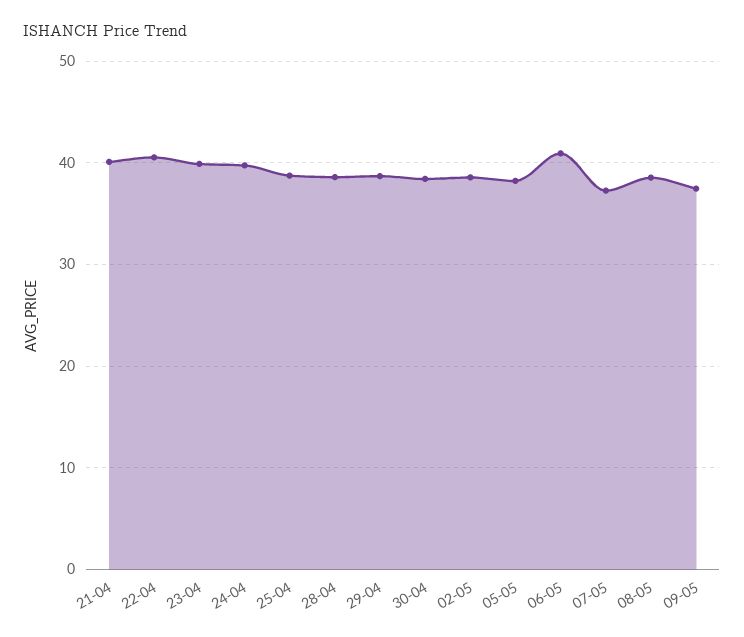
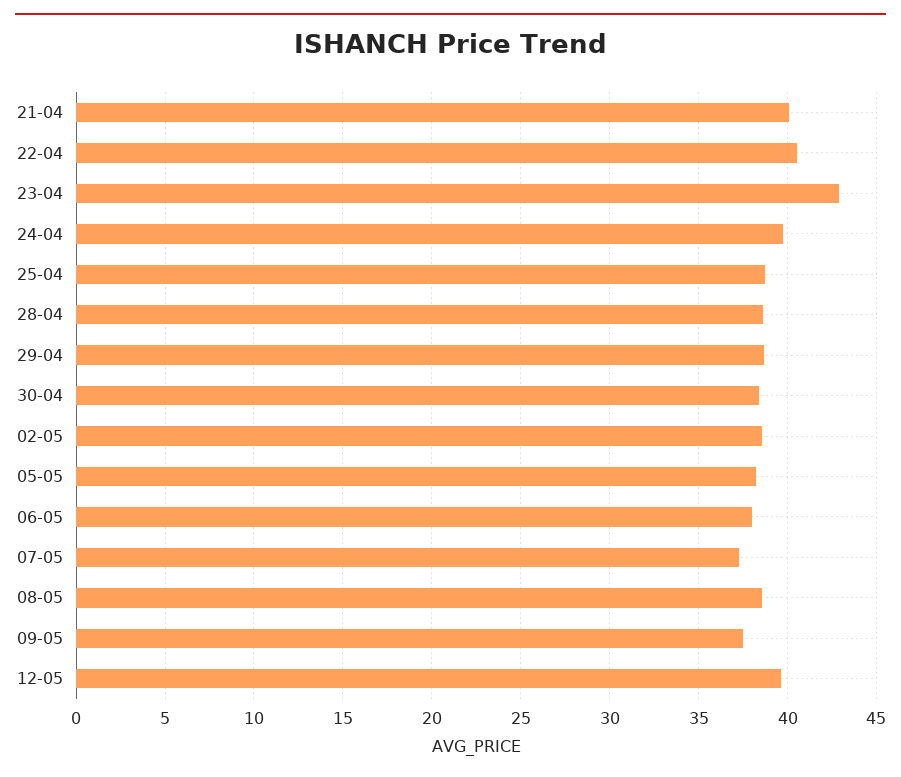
23-04: 40 -> 43
06-05: 41 -> 38
12-05: none -> 39.5

